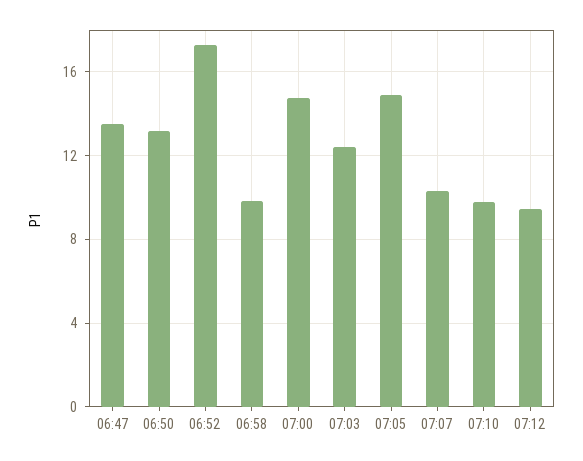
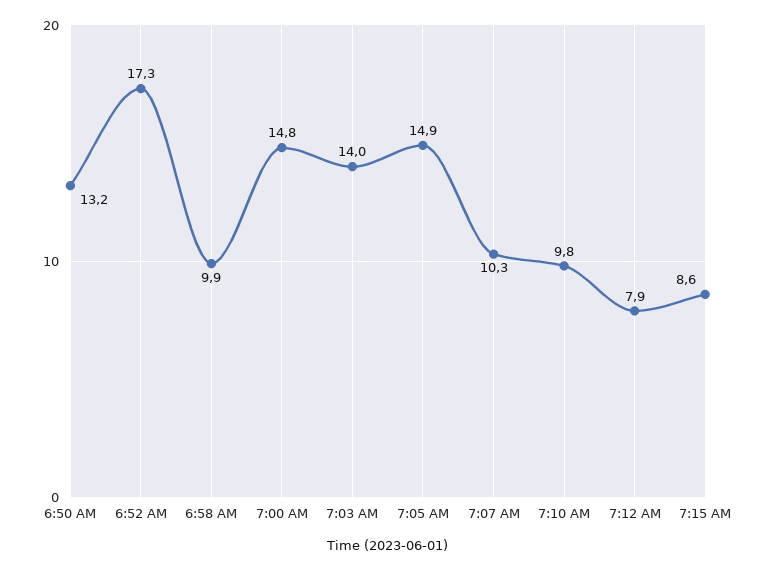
06:47: 13.5 -> none
07:03: 12.5 -> 14
07:12: 9.5 -> 7.9
7:15 AM: none -> 8.6

